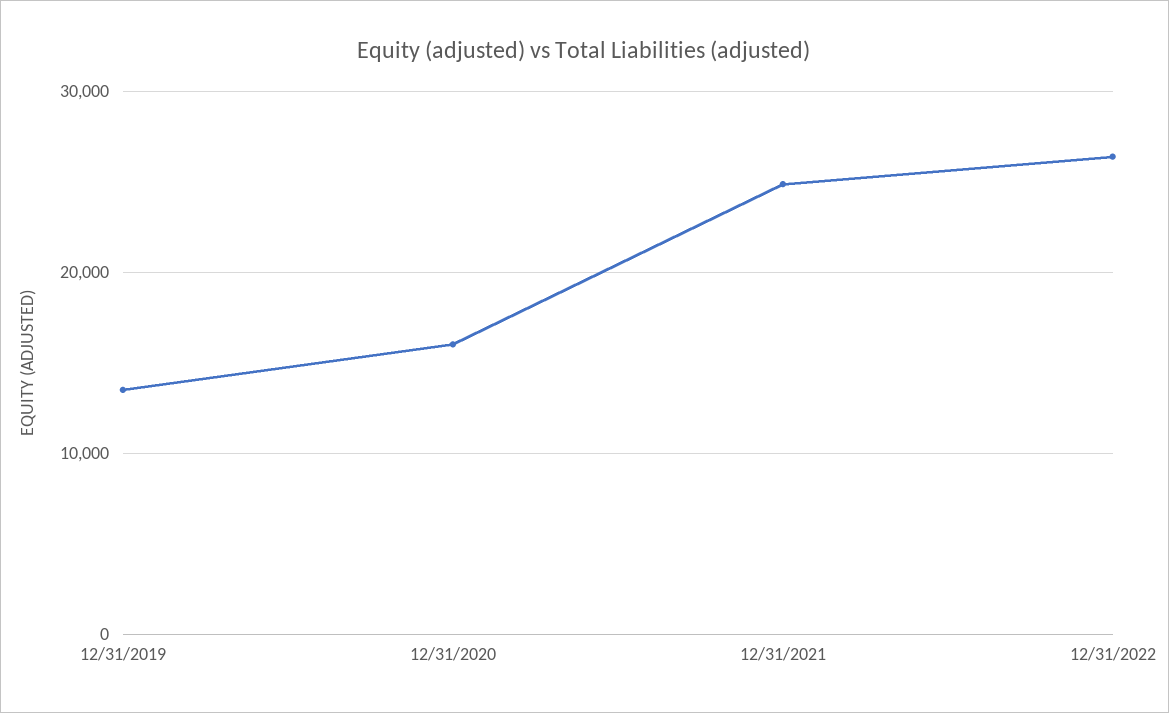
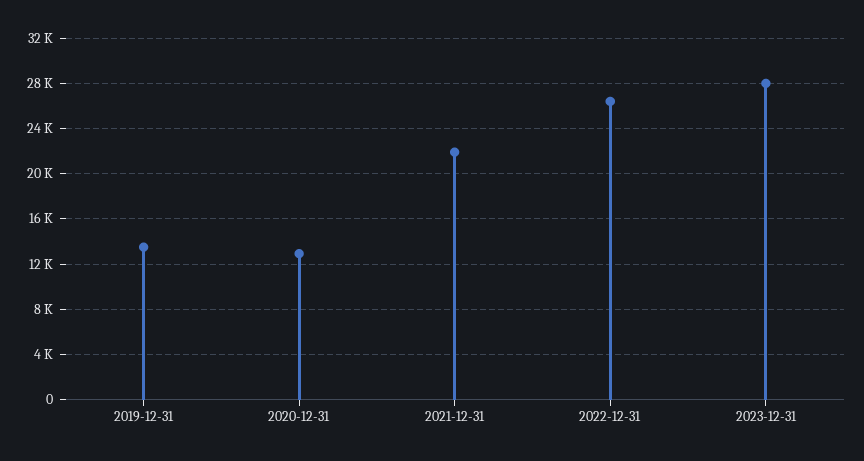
12/31/2020: 16000 -> 13000
12/31/2021: 25000 -> 22000
2023-12-31: none -> 28000

